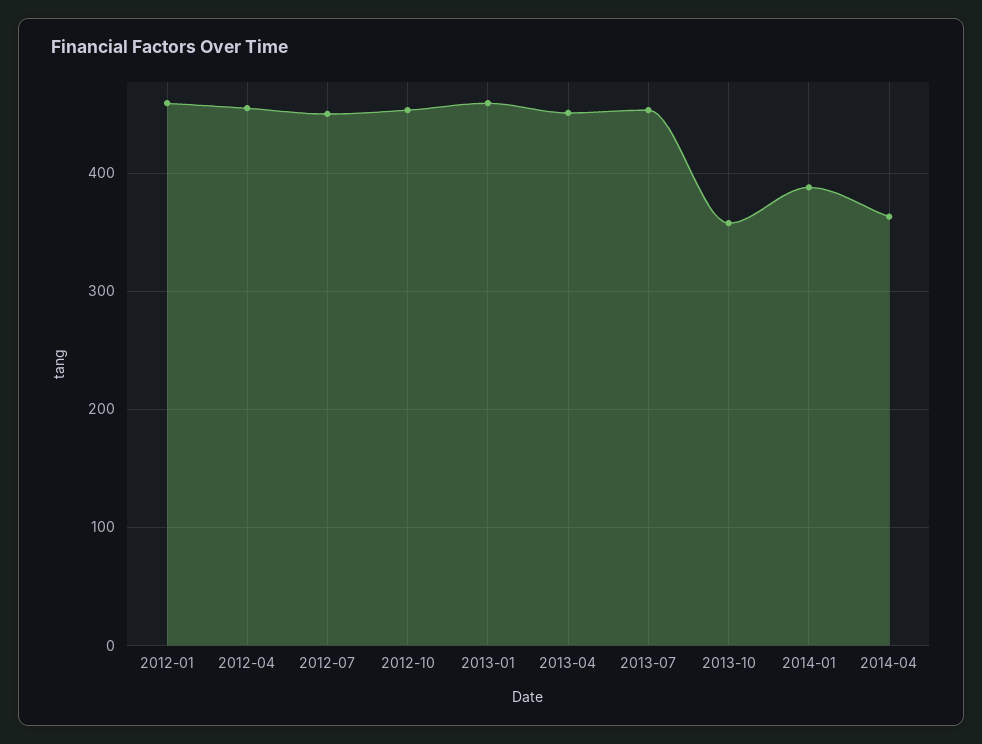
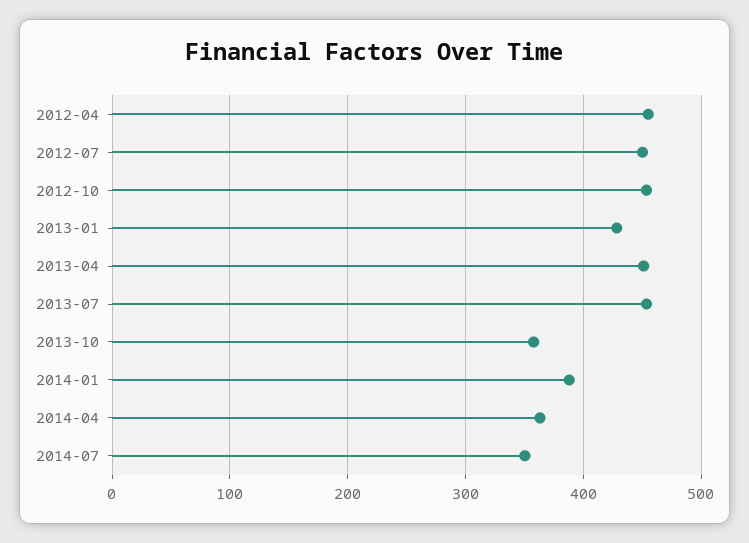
2012-01: 460 -> none
2013-01: 460 -> 430
2014-07: none -> 350

